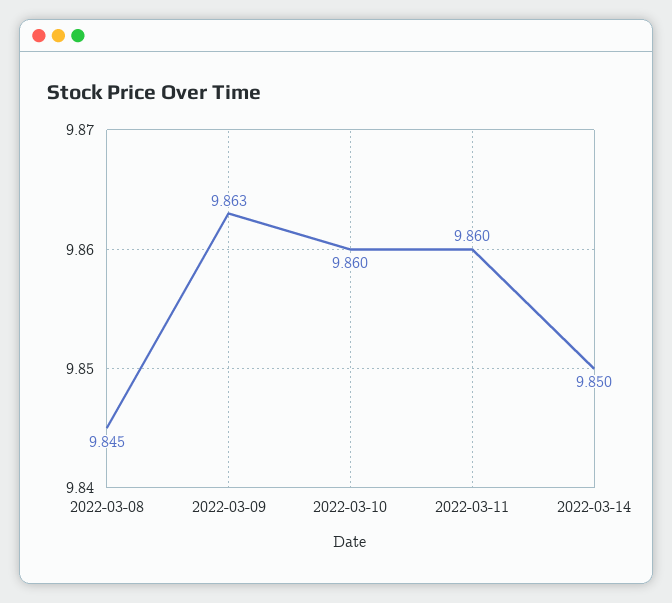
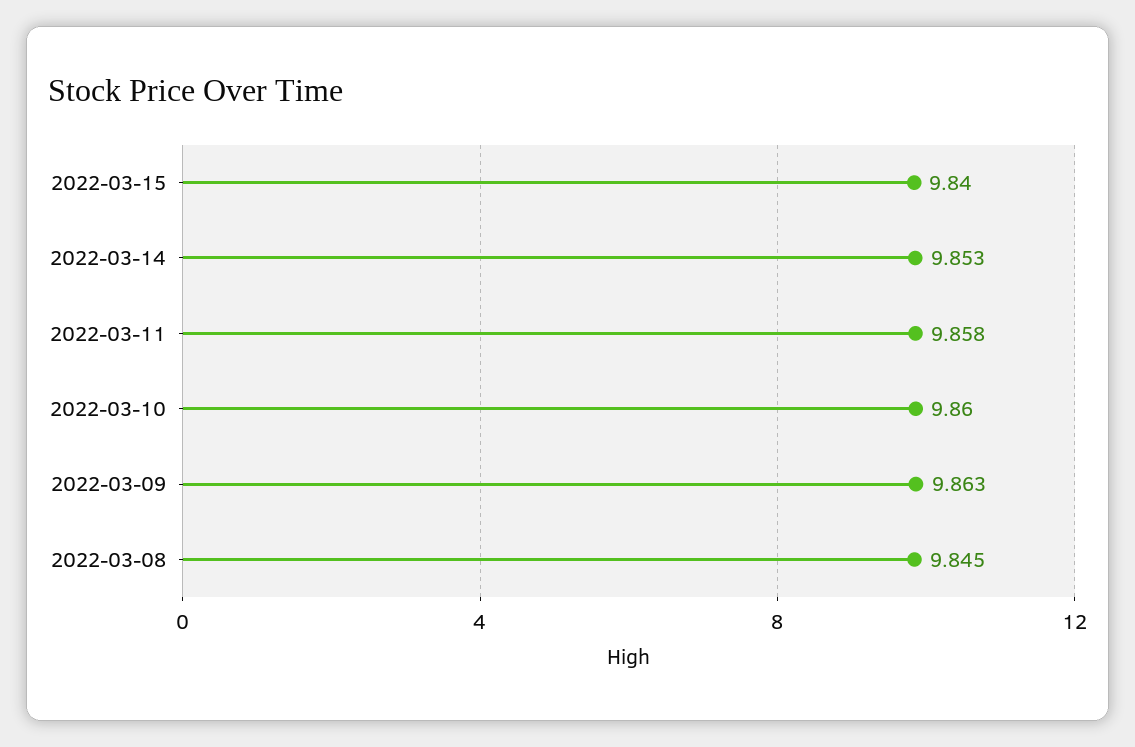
2022-03-11: 9.86 -> 9.858
2022-03-14: 9.85 -> 9.853
2022-03-15: none -> 9.84

